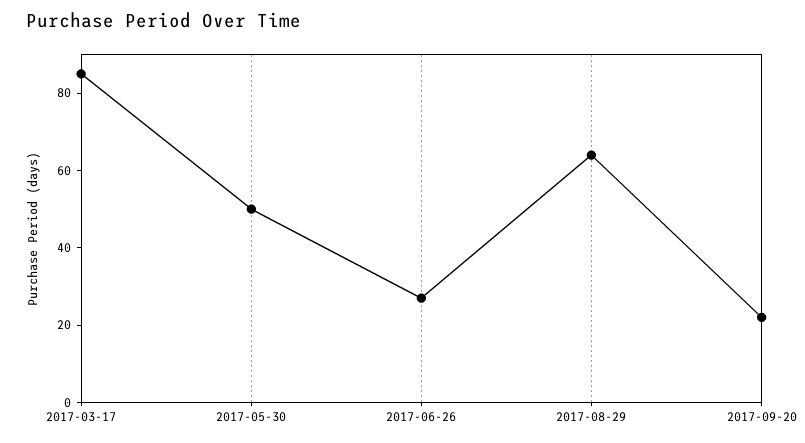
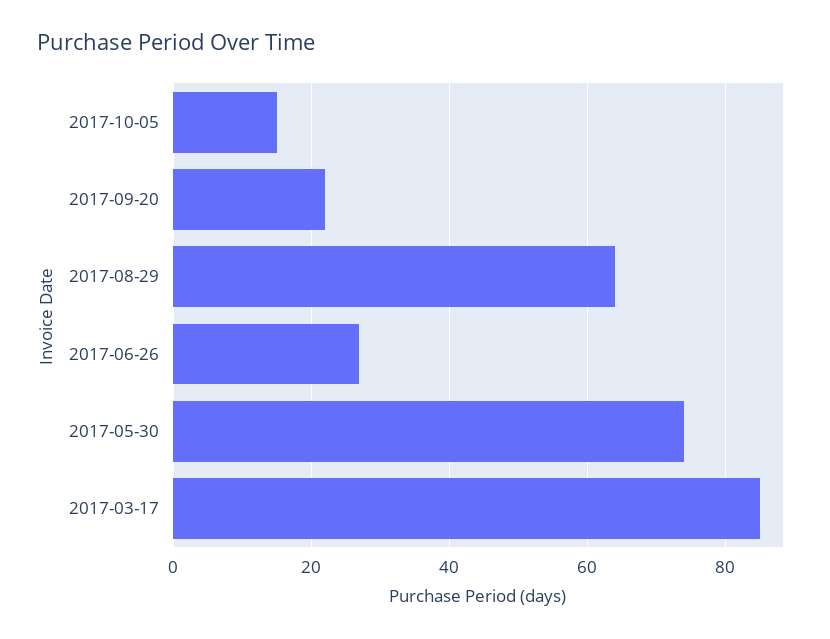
2017-05-30: 50 -> 75
2017-10-05: none -> 15

